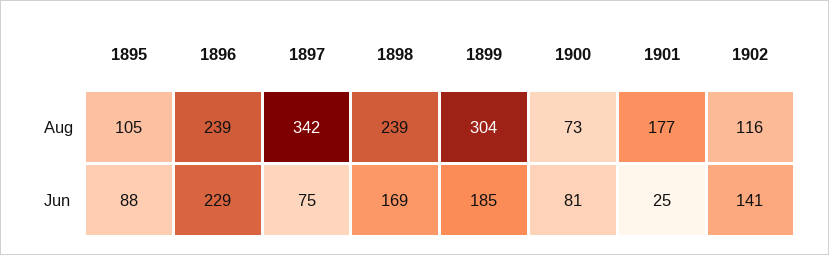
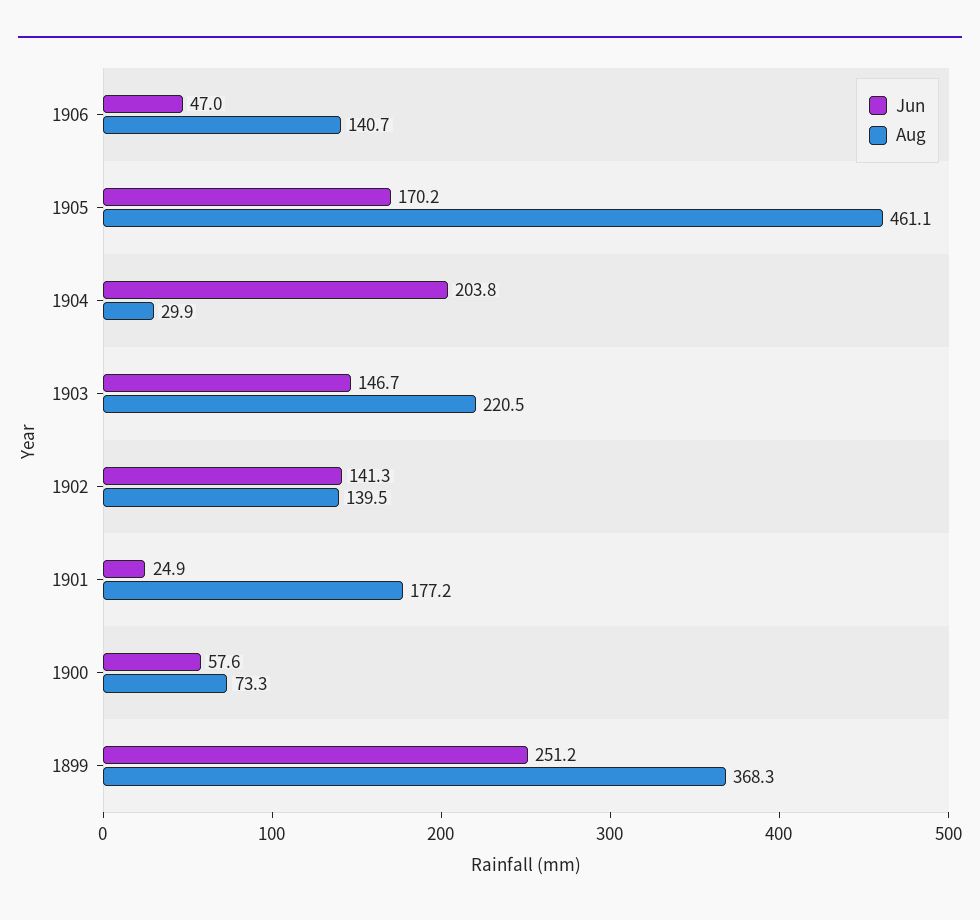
Aug, 1895: 105 -> none
Aug, 1896: 239 -> none
Aug, 1897: 342 -> none
Aug, 1898: 239 -> none
Aug, 1899: 304 -> 368.3
Aug, 1902: 116 -> 139.5
Jun, 1895: 88 -> none
Jun, 1896: 229 -> none
Jun, 1897: 75 -> none
Jun, 1898: 169 -> none
Jun, 1899: 185 -> 251.2
Jun, 1900: 81 -> 57.6
Jun, 1906: none -> 47
Aug, 1906: none -> 140.7
Jun, 1905: none -> 170.2
Aug, 1905: none -> 461.1
Jun, 1904: none -> 203.8
Aug, 1904: none -> 29.9
Jun, 1903: none -> 146.7
Aug, 1903: none -> 220.5

